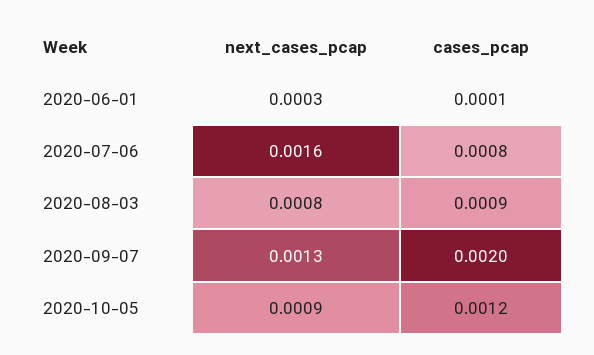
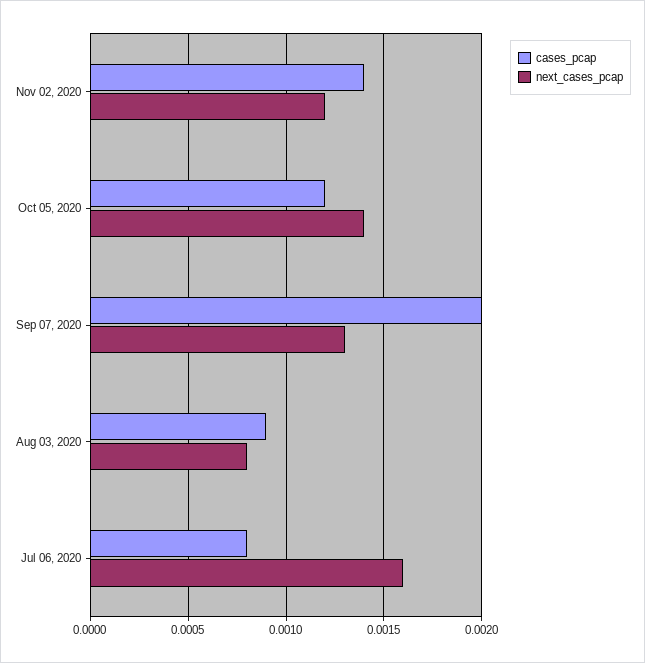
next_cases_pcap, 2020-06-01: 0.0003 -> none
cases_pcap, 2020-06-01: 0.0001 -> none
next_cases_pcap, 2020-10-05: 0.0009 -> 0.0014
cases_pcap, Nov 02, 2020: none -> 0.0014
next_cases_pcap, Nov 02, 2020: none -> 0.0012

